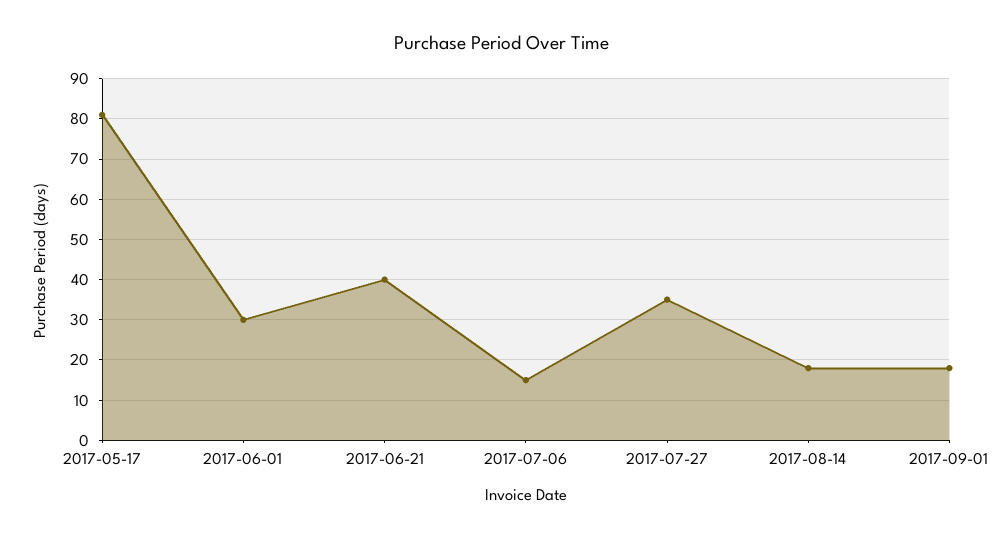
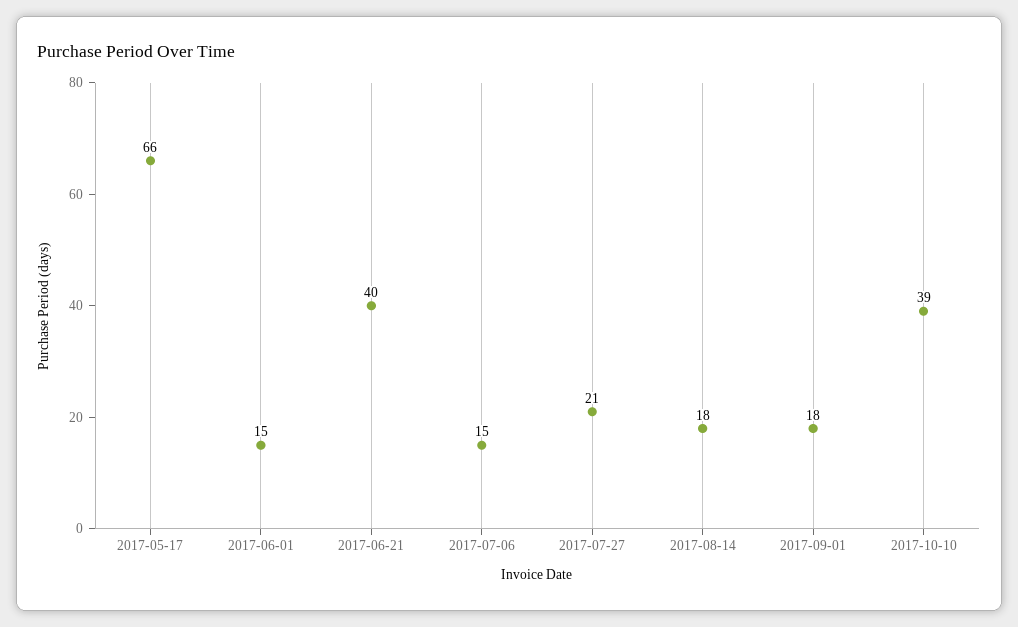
2017-05-17: 80 -> 66
2017-06-01: 30 -> 15
2017-07-27: 35 -> 21
2017-10-10: none -> 39

